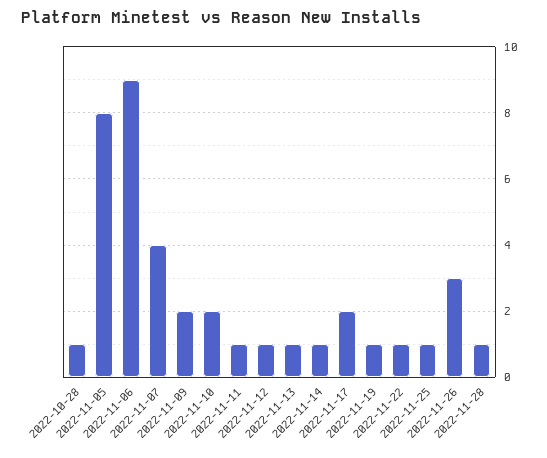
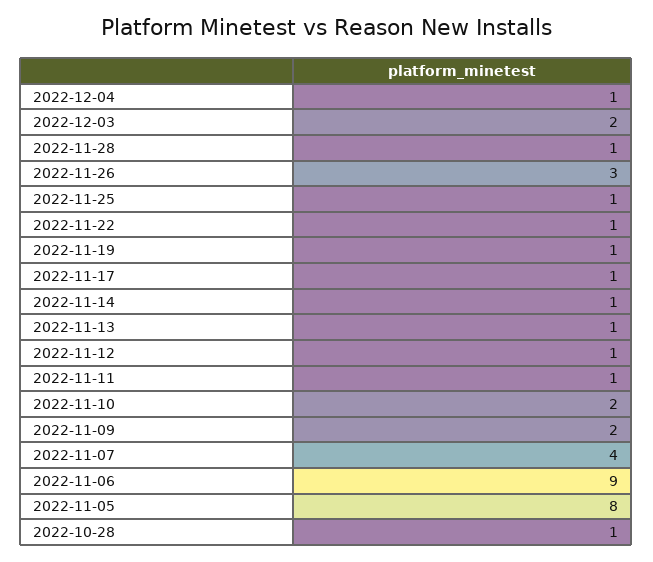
2022-11-17: 2 -> 1
2022-12-04: none -> 1
2022-12-03: none -> 2

